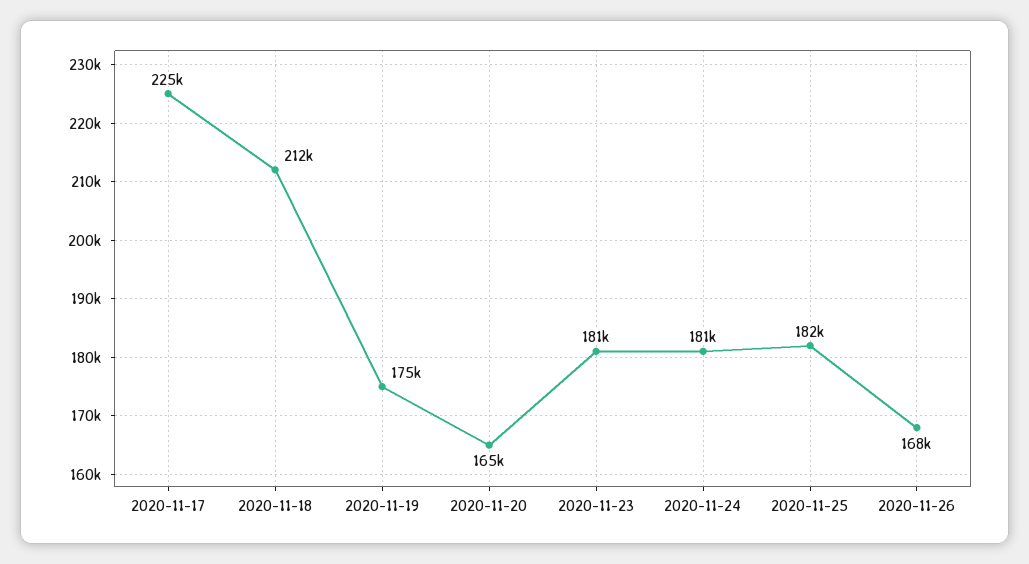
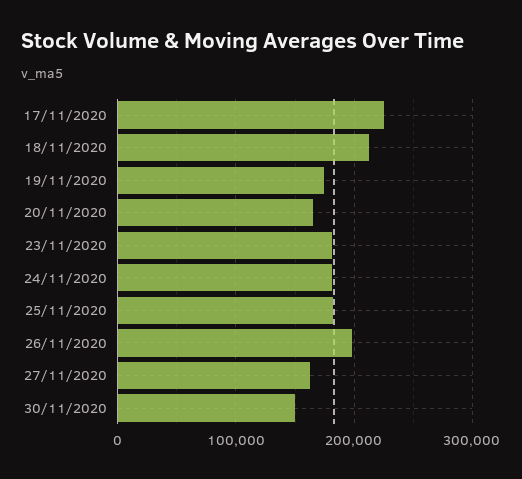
2020-11-26: 168000 -> 200000
27/11/2020: none -> 160000
30/11/2020: none -> 150000

